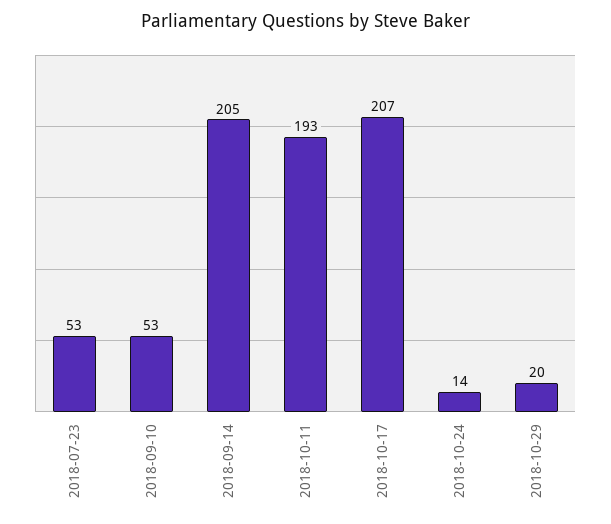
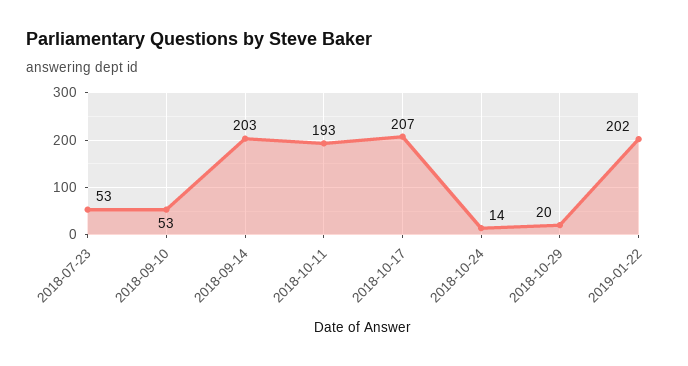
2018-09-14: 205 -> 203
2019-01-22: none -> 202

